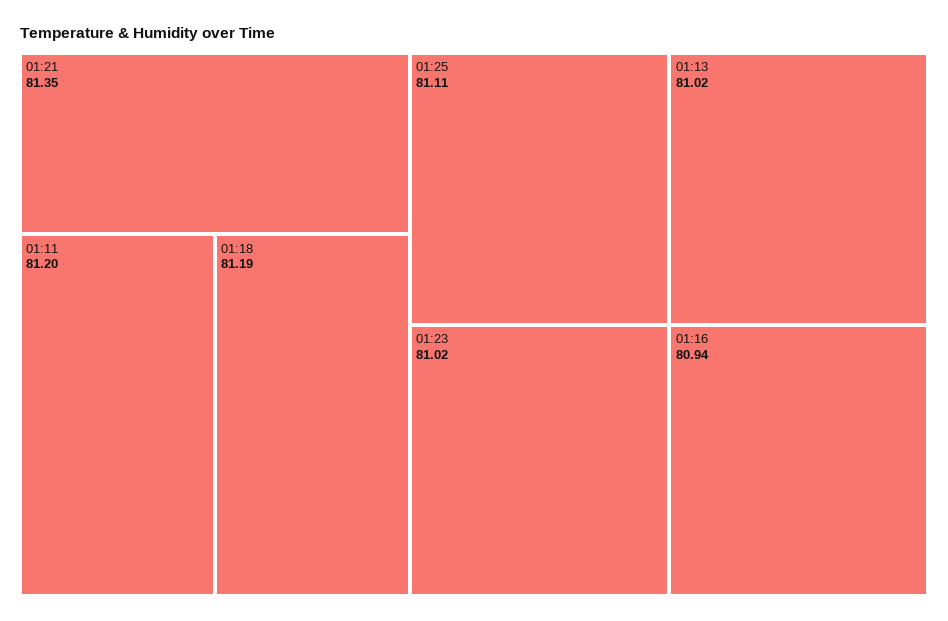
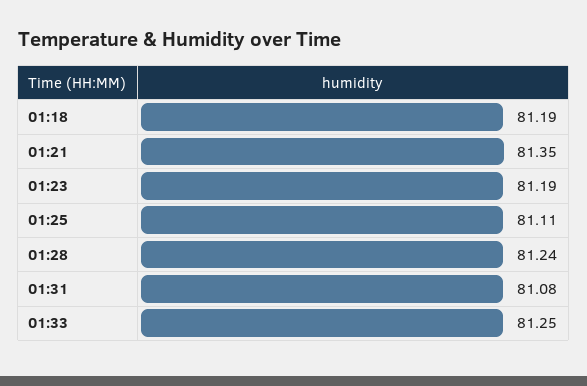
01:11: 81.2 -> none
01:13: 81.02 -> none
01:23: 81.02 -> 81.19
01:16: 80.94 -> none
01:28: none -> 81.24
01:31: none -> 81.08
01:33: none -> 81.25

